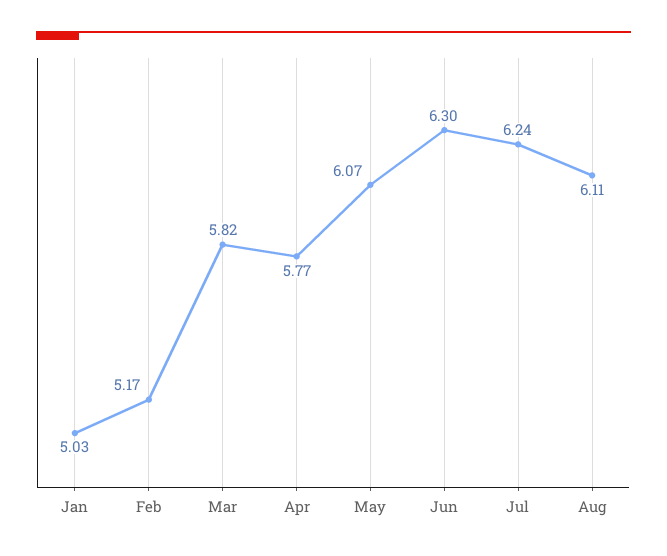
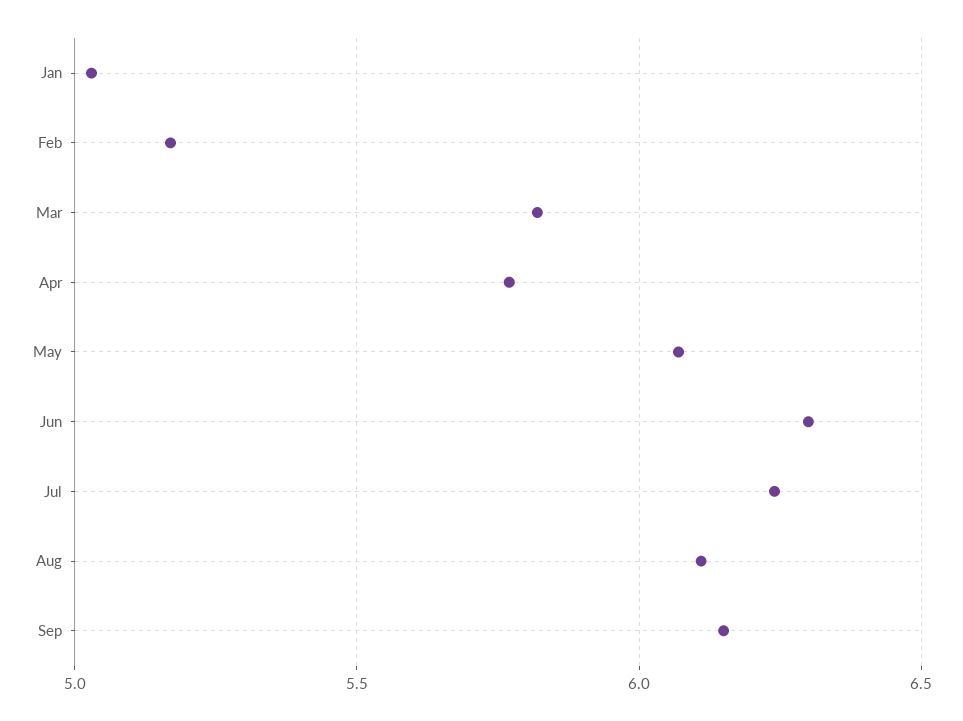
Sep: none -> 6.15

